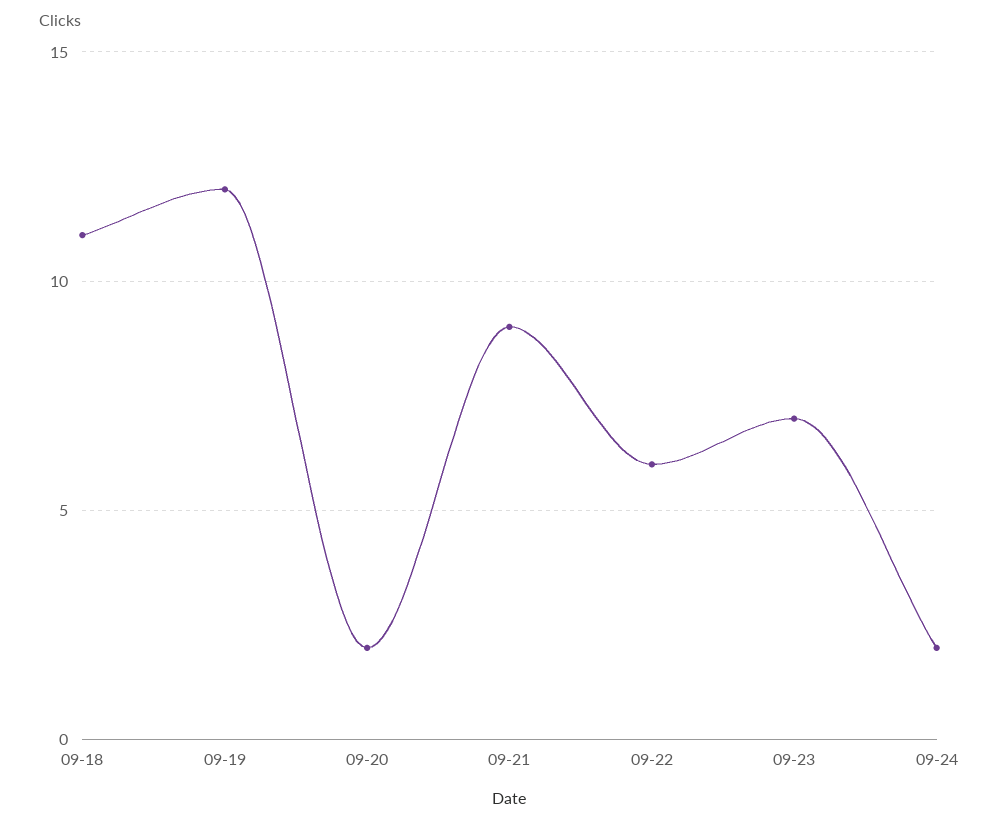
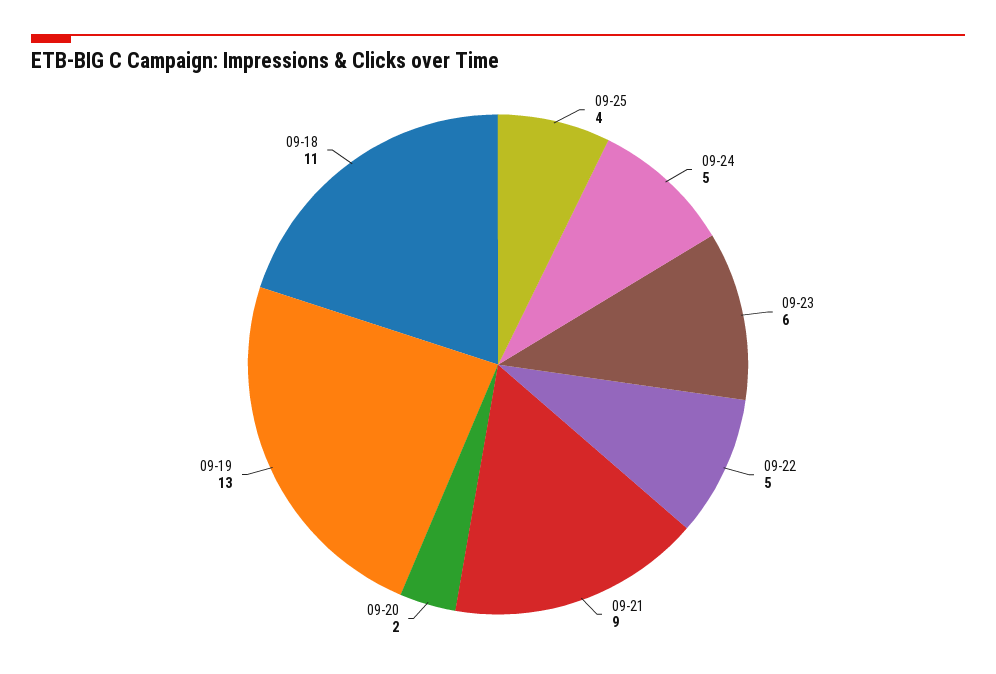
09-19: 12 -> 13
09-22: 6 -> 5
09-23: 7 -> 6
09-24: 2 -> 5
09-25: none -> 4

